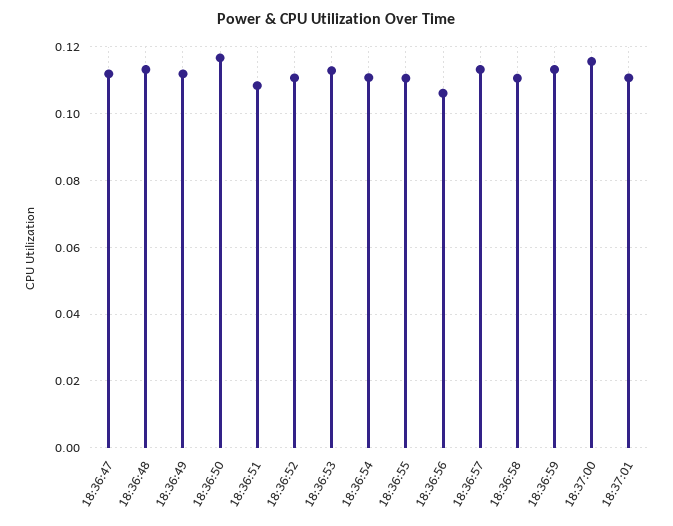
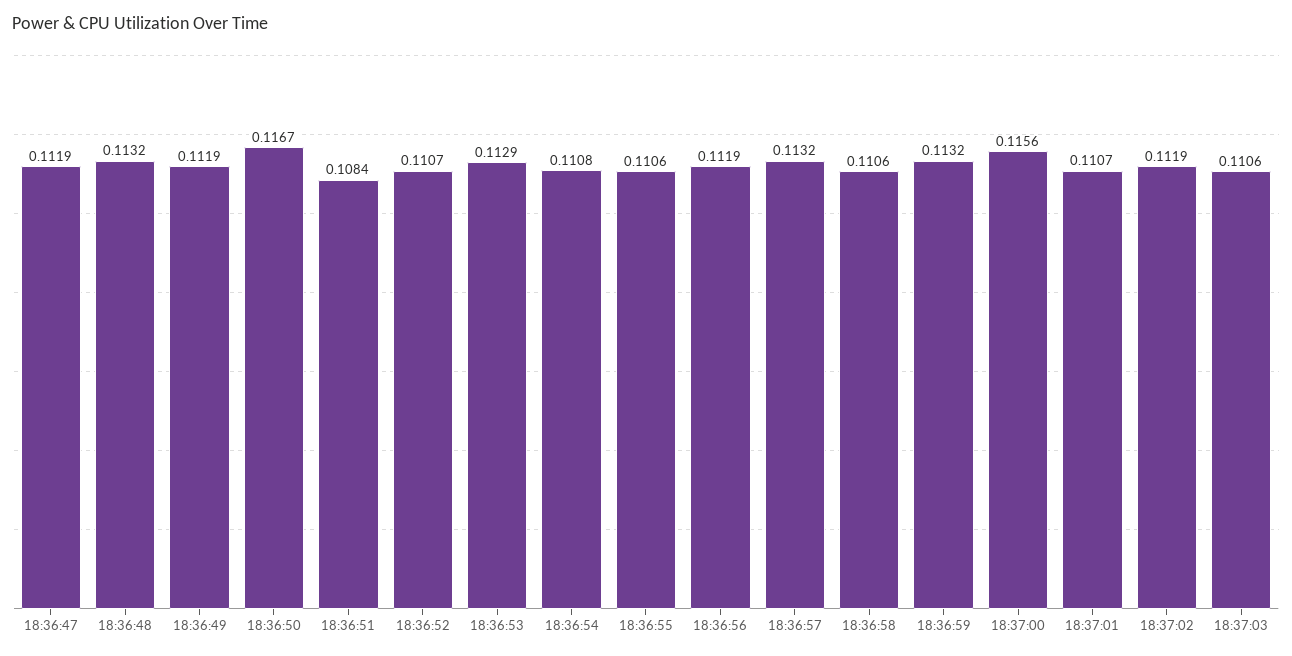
18:36:56: 0.106 -> 0.1119
18:37:02: none -> 0.1119
18:37:03: none -> 0.1106

